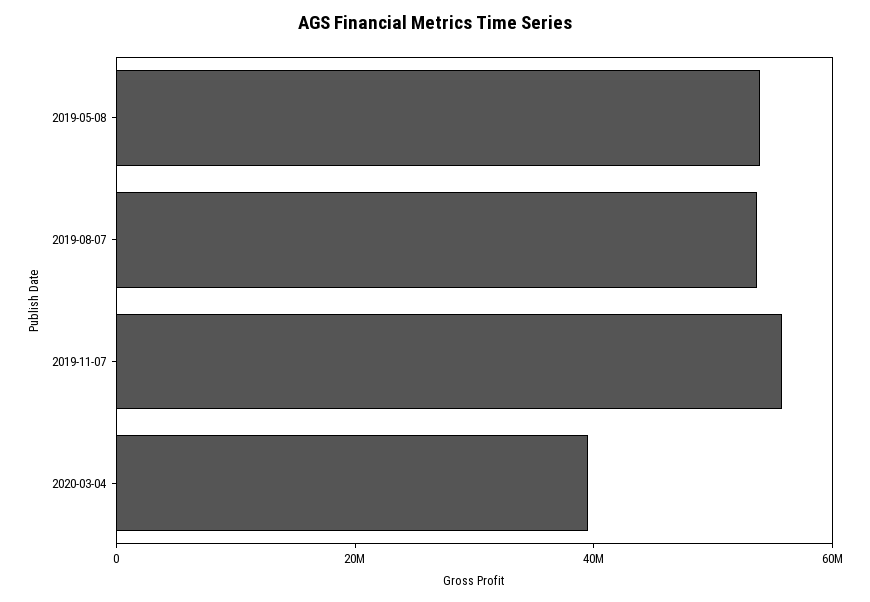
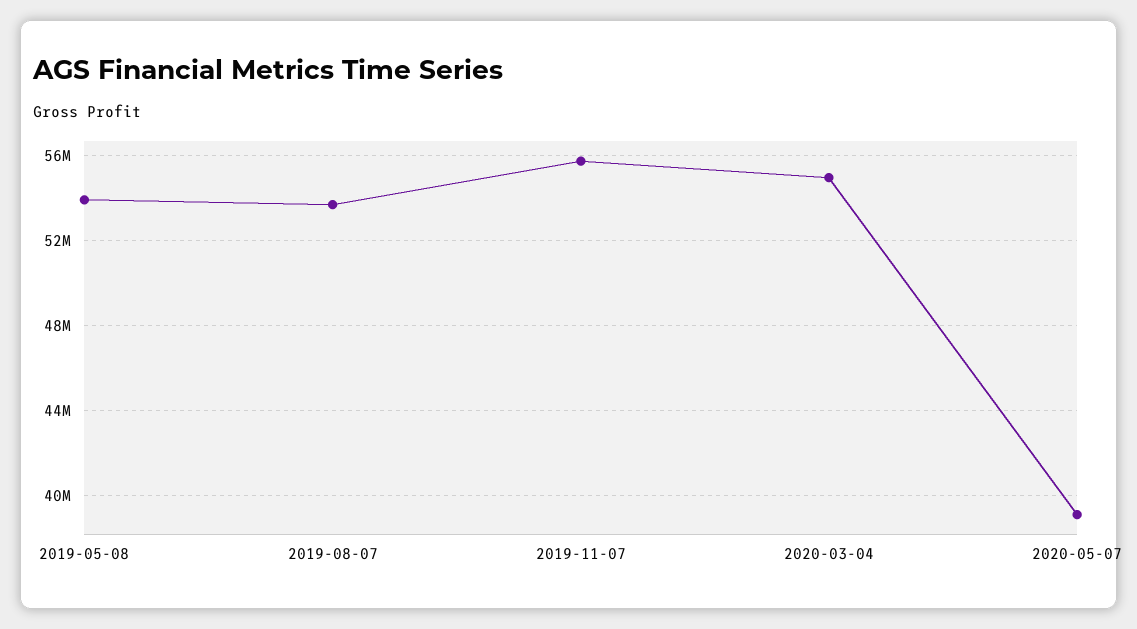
2020-03-04: 40000000 -> 55000000
2020-05-07: none -> 39000000

